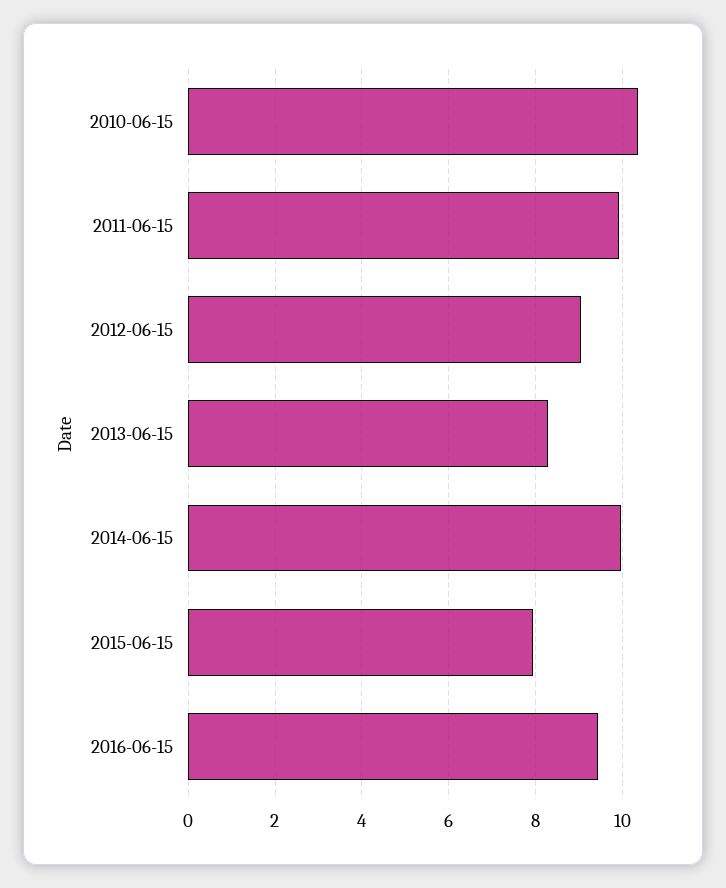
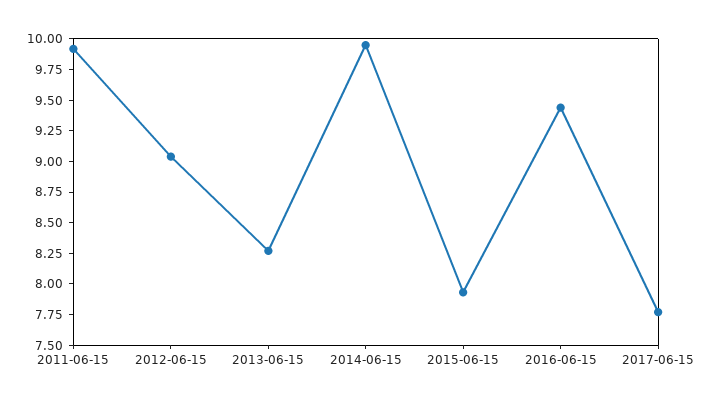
2010-06-15: 10.4 -> none
2017-06-15: none -> 7.75

